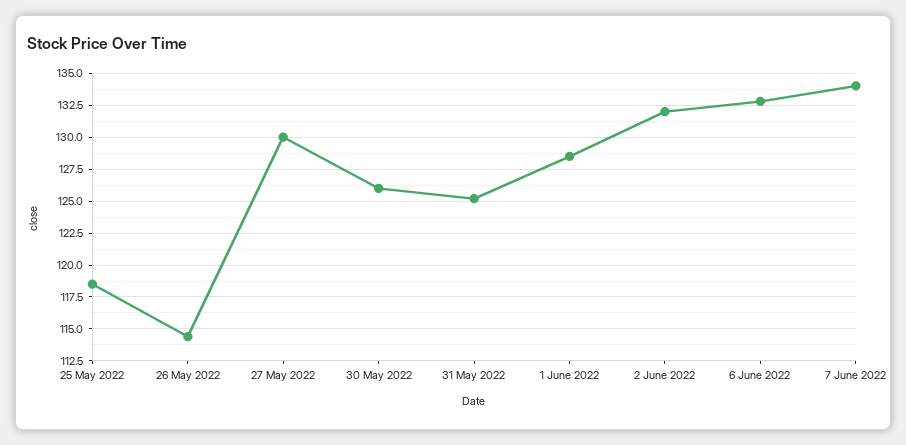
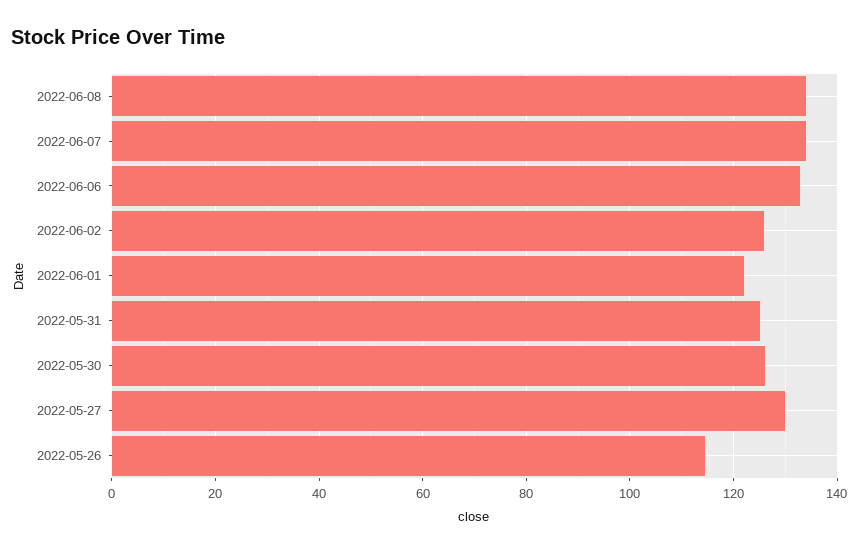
25 May 2022: 118.5 -> none
1 June 2022: 128.5 -> 122
2 June 2022: 132 -> 126
2022-06-08: none -> 134

